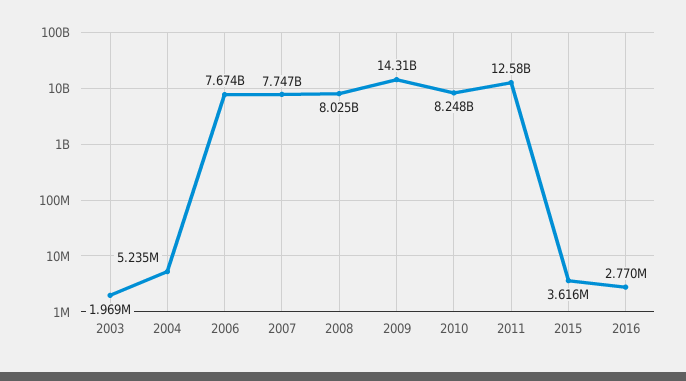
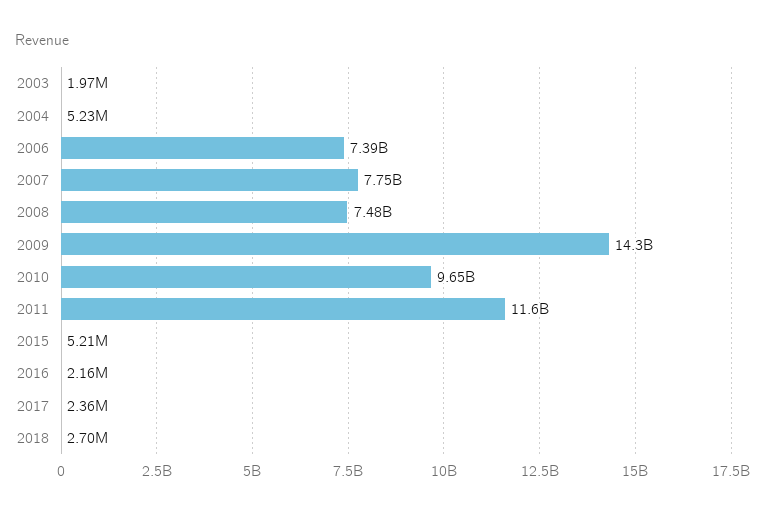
2006: 7674000000 -> 7390000000
2008: 8025000000 -> 7480000000
2010: 8248000000 -> 9650000000
2011: 12580000000 -> 11600000000
2015: 3616000 -> 5210000
2016: 2770000 -> 2160000
2017: none -> 2360000
2018: none -> 2700000

